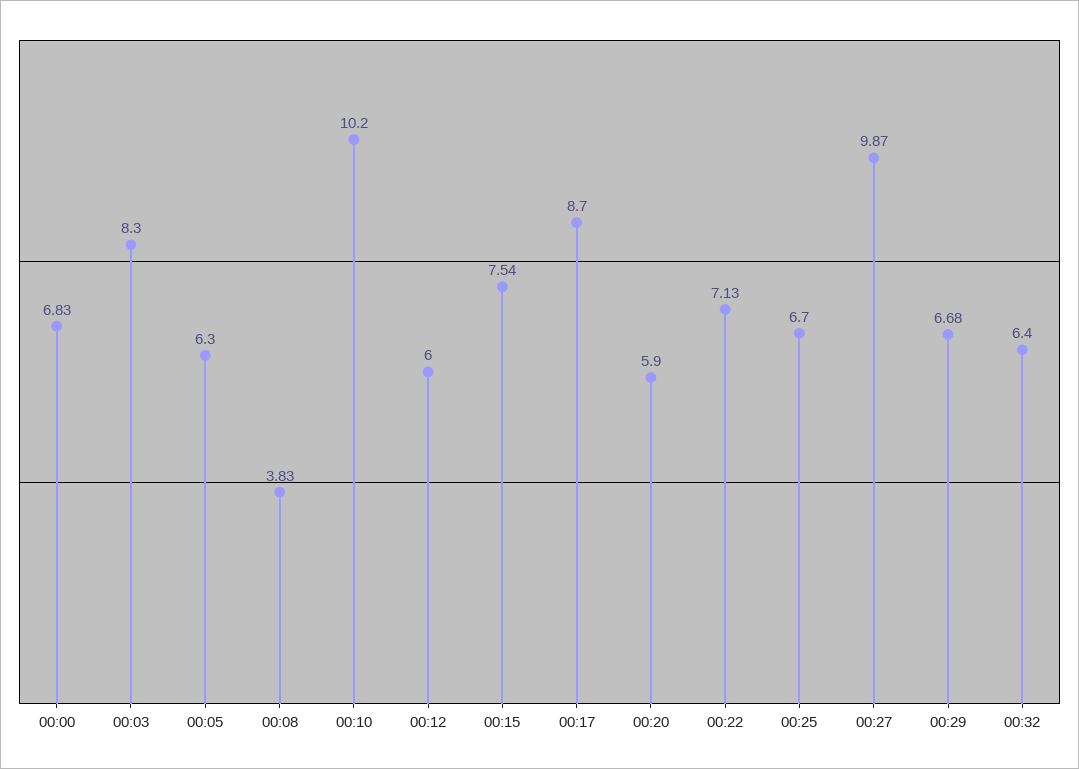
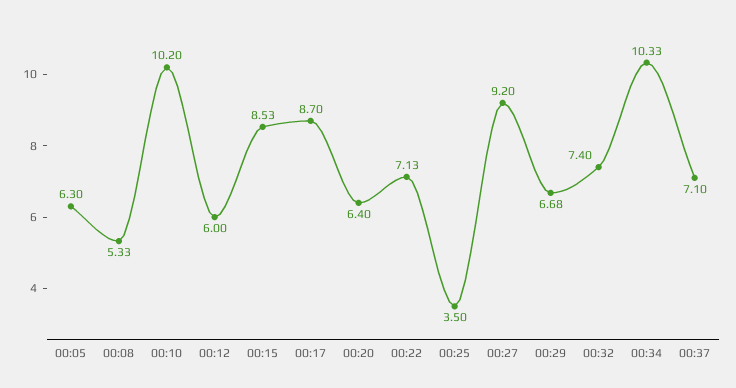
00:00: 6.83 -> none
00:03: 8.3 -> none
00:08: 3.83 -> 5.33
00:15: 7.54 -> 8.53
00:20: 5.9 -> 6.4
00:25: 6.7 -> 3.5
00:27: 9.87 -> 9.2
00:32: 6.4 -> 7.4
00:34: none -> 10.33
00:37: none -> 7.1

